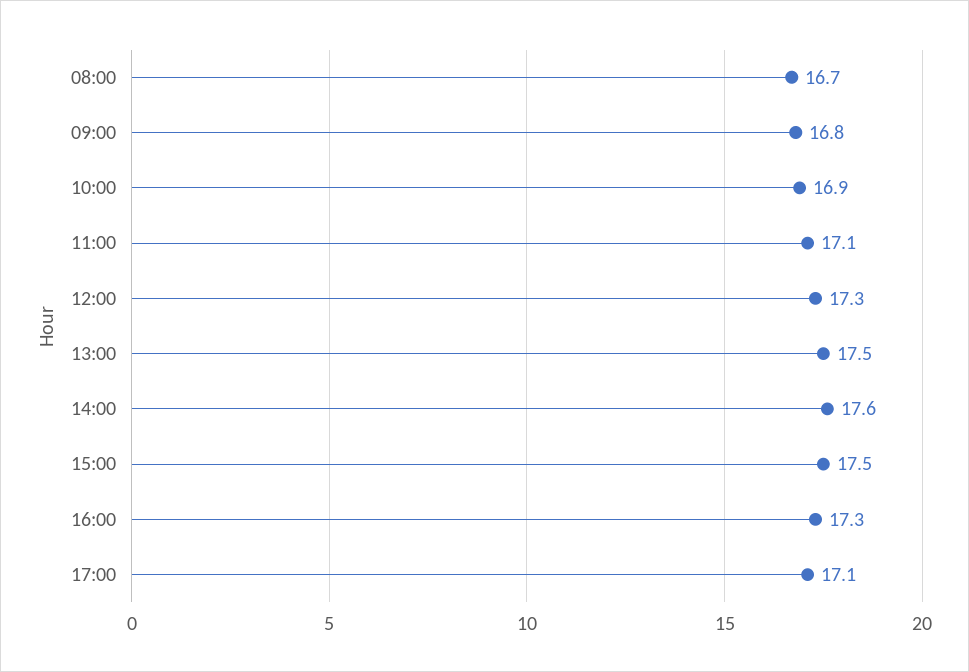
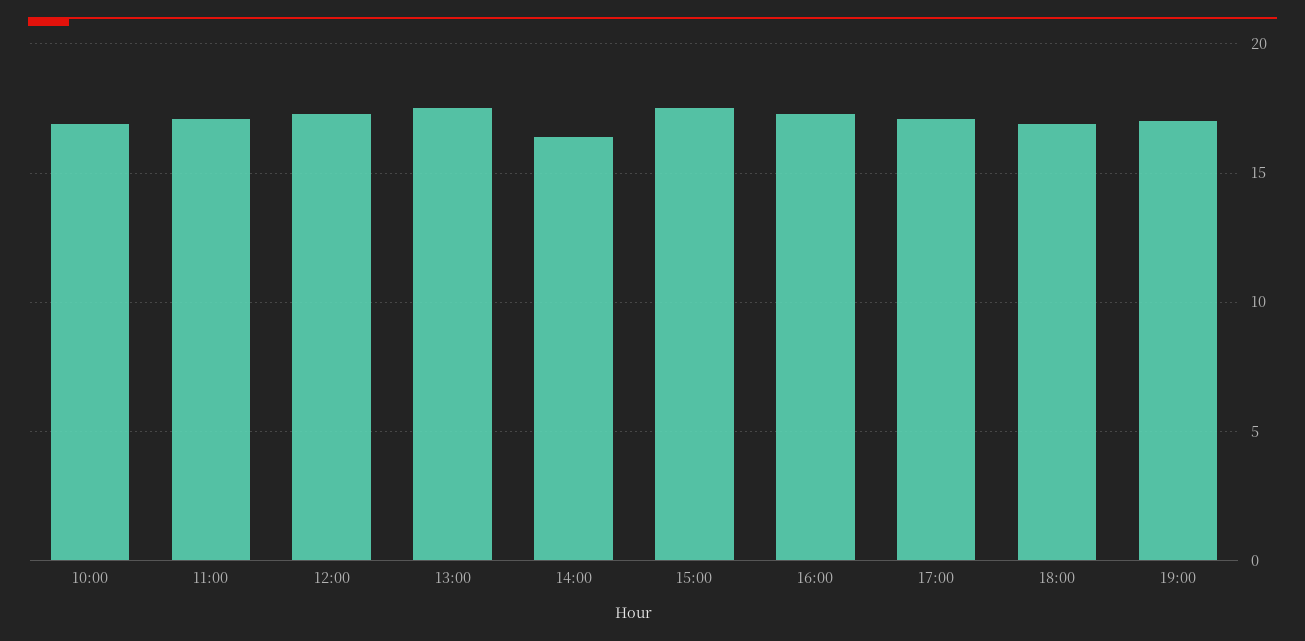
08:00: 16.7 -> none
09:00: 16.8 -> none
14:00: 17.6 -> 16.5
18:00: none -> 17
19:00: none -> 17

